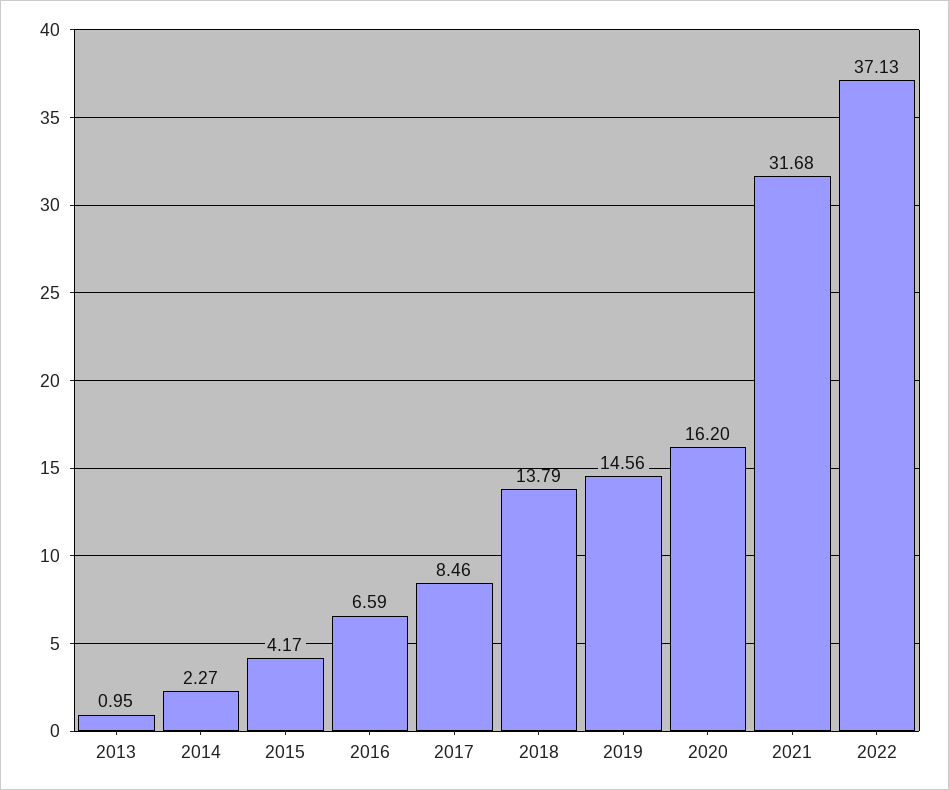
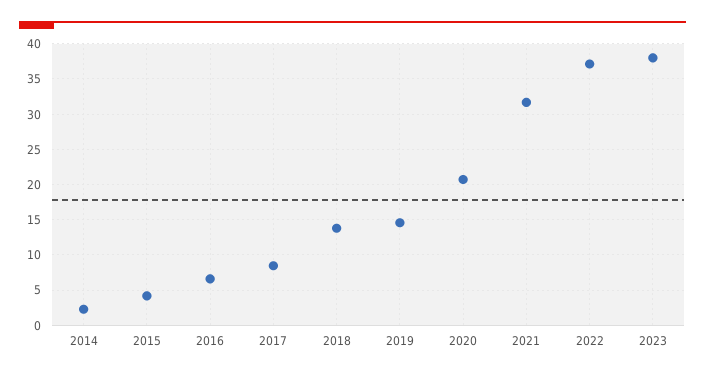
2013: 0.95 -> none
2020: 16.2 -> 21
2023: none -> 38

